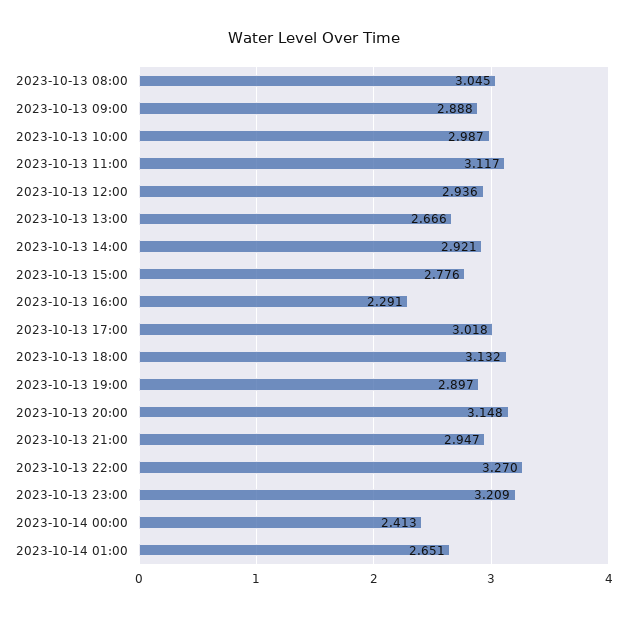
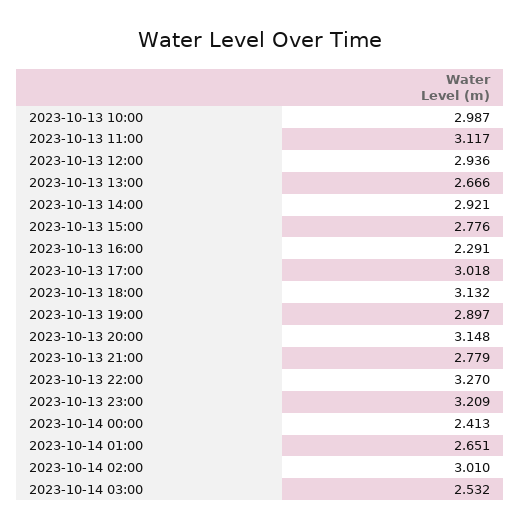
2023-10-13 08:00: 3.045 -> none
2023-10-13 09:00: 2.888 -> none
2023-10-13 21:00: 2.947 -> 2.779
2023-10-14 02:00: none -> 3.01
2023-10-14 03:00: none -> 2.532

